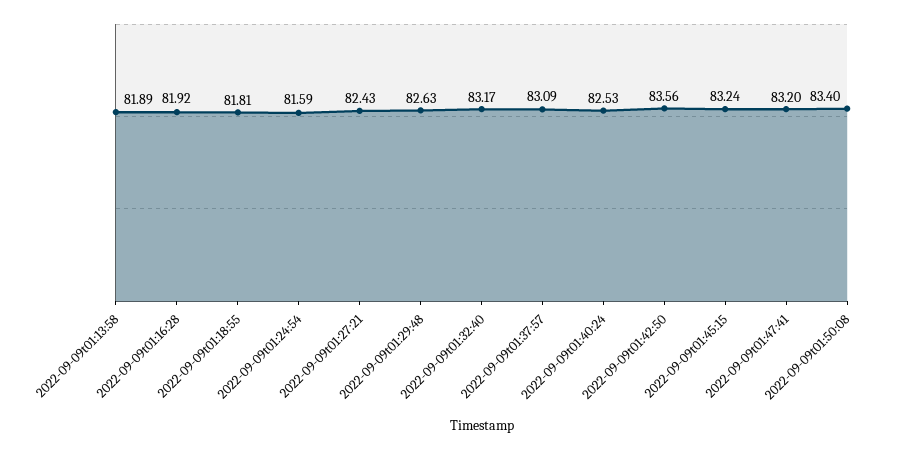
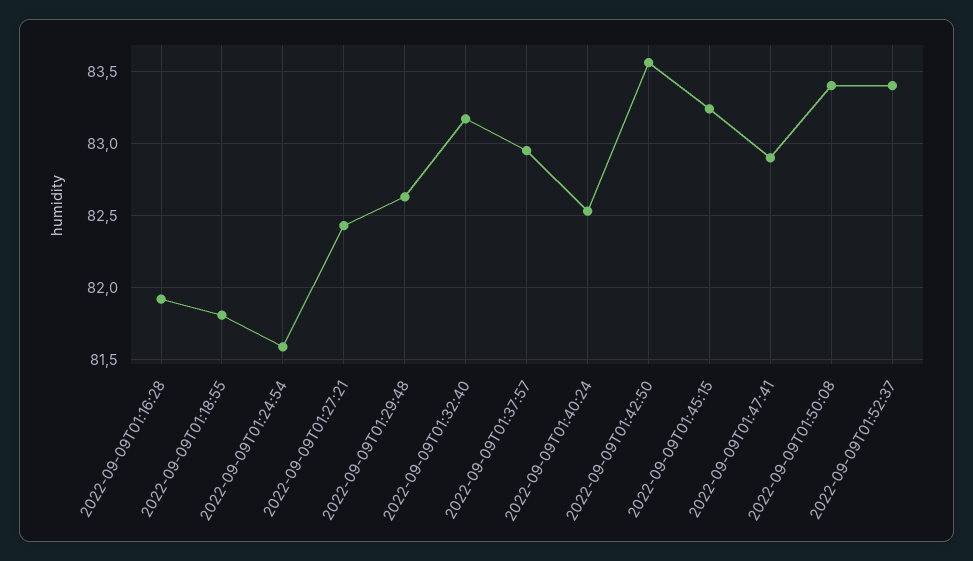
2022-09-09t01:13:58: 81.89 -> none
2022-09-09t01:37:57: 83.09 -> 82.95
2022-09-09t01:47:41: 83.2 -> 82.9
2022-09-09T01:52:37: none -> 83.4

